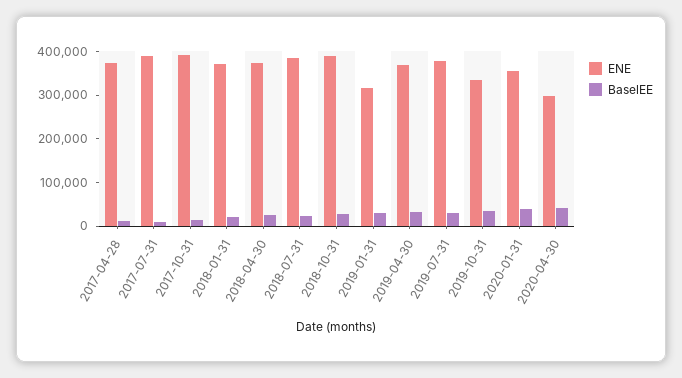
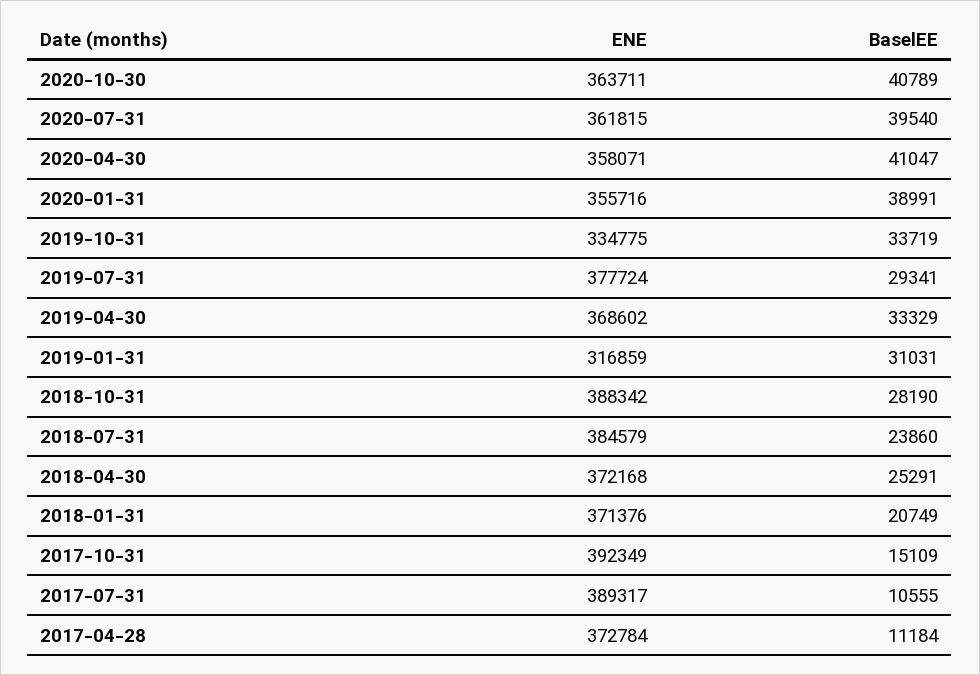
ENE, 2020-04-30: 300000 -> 358071
ENE, 2020-10-30: none -> 363711
BaselEE, 2020-10-30: none -> 40789
ENE, 2020-07-31: none -> 361815
BaselEE, 2020-07-31: none -> 39540

